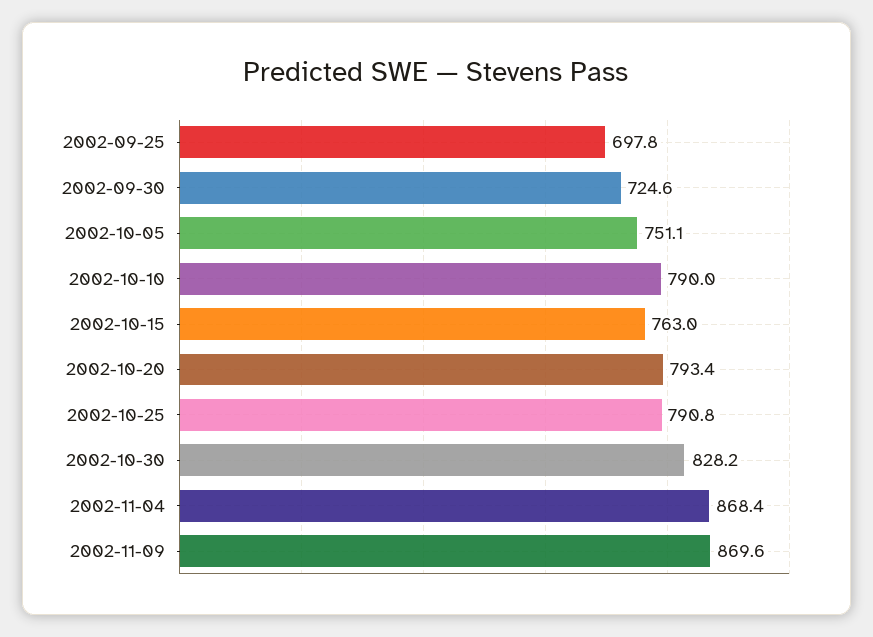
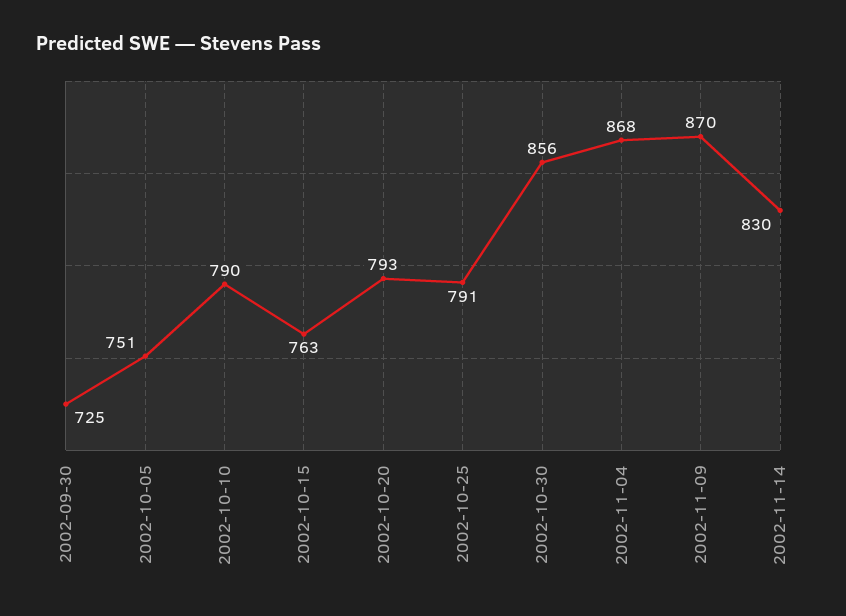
2002-09-25: 697.8 -> none
2002-10-30: 828.2 -> 856
2002-11-14: none -> 830

